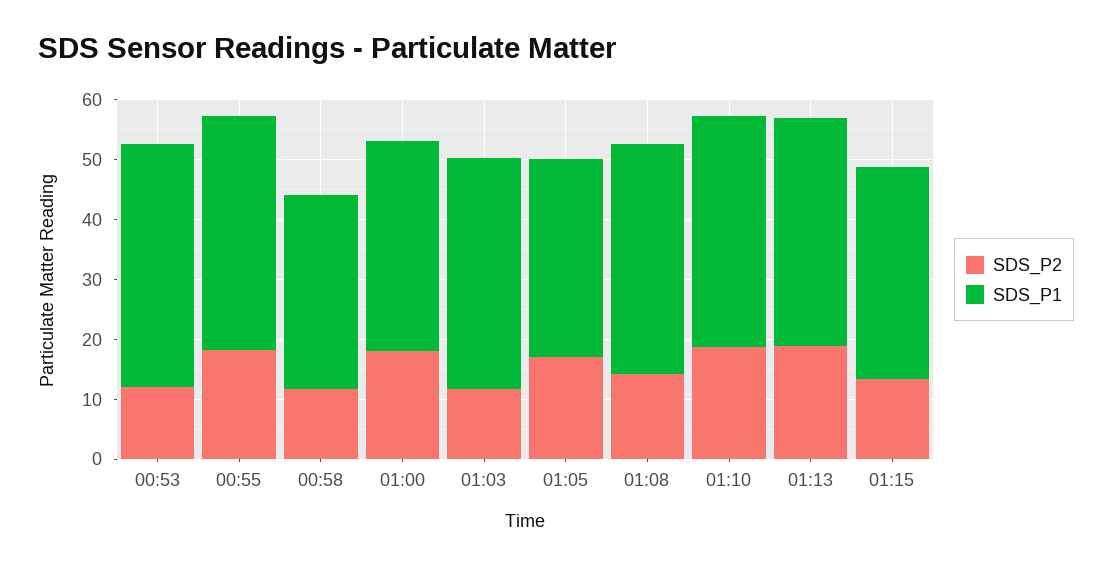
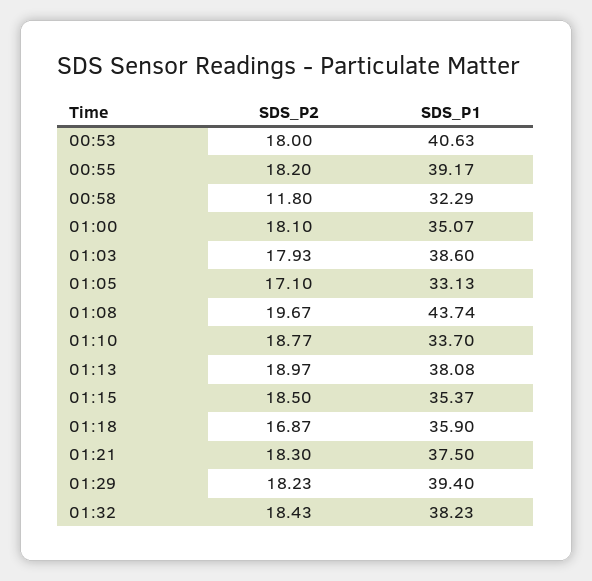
SDS_P2, 00:53: 12 -> 18
SDS_P2, 01:03: 12 -> 17.93
SDS_P2, 01:08: 14 -> 19.67
SDS_P1, 01:08: 38 -> 43.74
SDS_P1, 01:10: 38 -> 33.7
SDS_P2, 01:15: 14 -> 18.5
SDS_P2, 01:18: none -> 16.87
SDS_P1, 01:18: none -> 35.9
SDS_P2, 01:21: none -> 18.3
SDS_P1, 01:21: none -> 37.5
SDS_P2, 01:29: none -> 18.23
SDS_P1, 01:29: none -> 39.4
SDS_P2, 01:32: none -> 18.43
SDS_P1, 01:32: none -> 38.23

